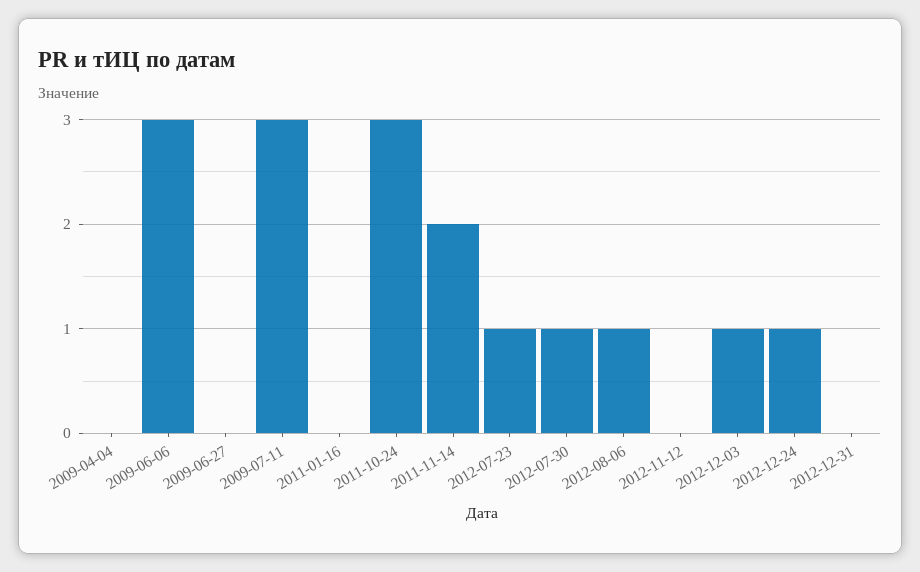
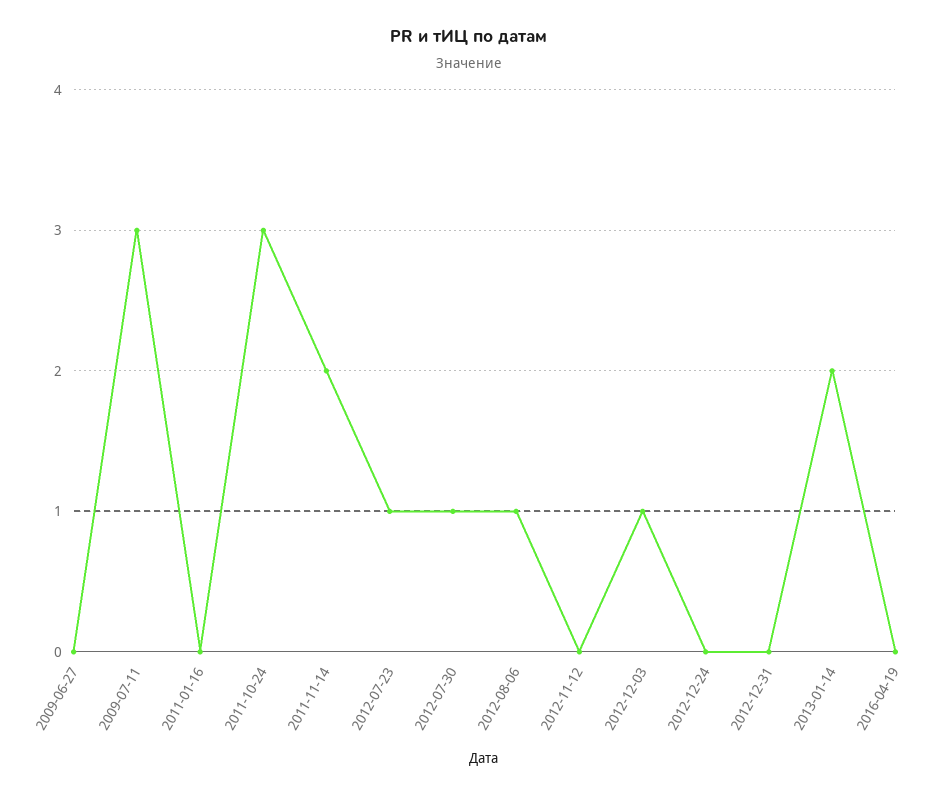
2009-04-04: 0 -> none
2009-06-06: 3 -> none
2012-12-24: 1 -> 0
2013-01-14: none -> 2
2016-04-19: none -> 0

